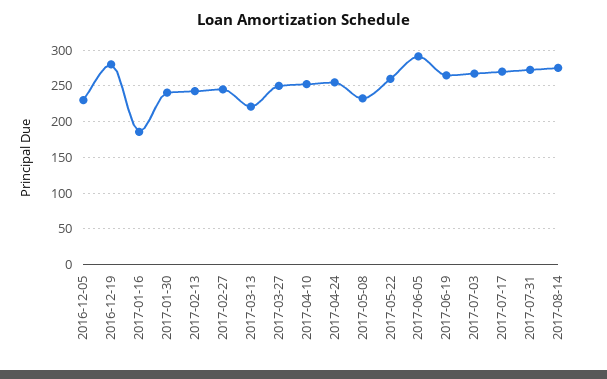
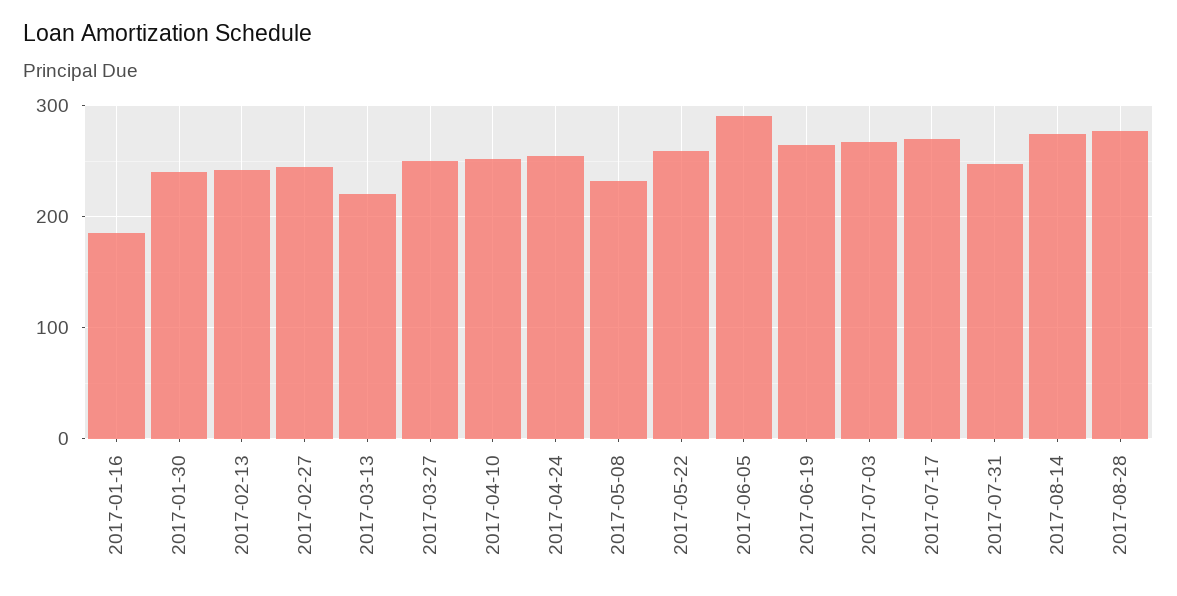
2016-12-05: 230 -> none
2016-12-19: 280 -> none
2017-07-31: 270 -> 250
2017-08-28: none -> 280

